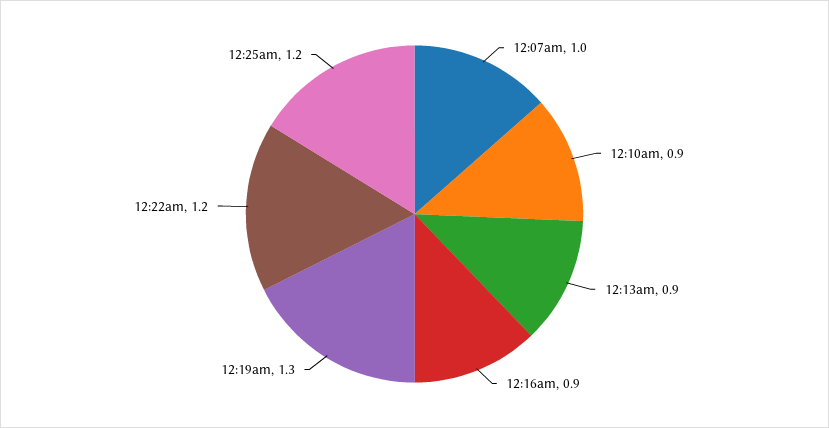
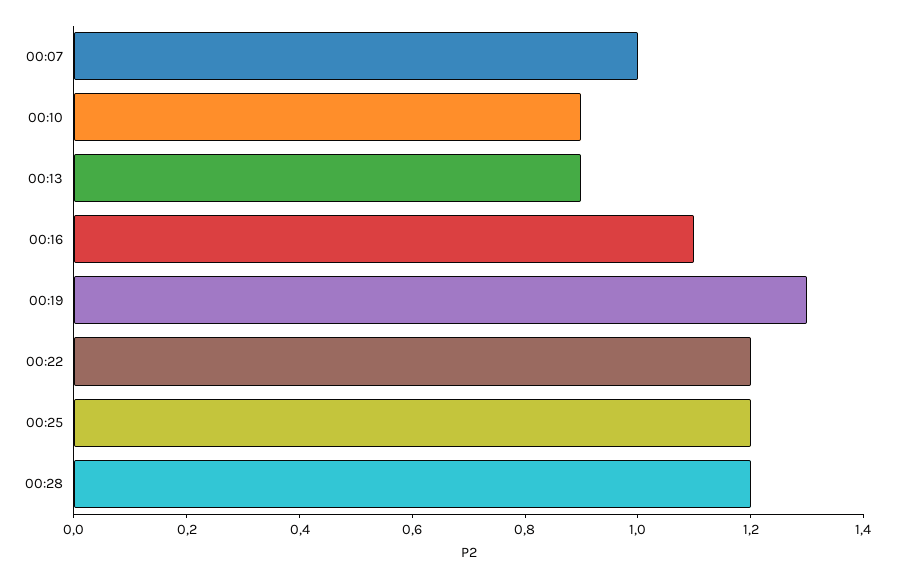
12:16am: 0.9 -> 1.1
00:28: none -> 1.2

